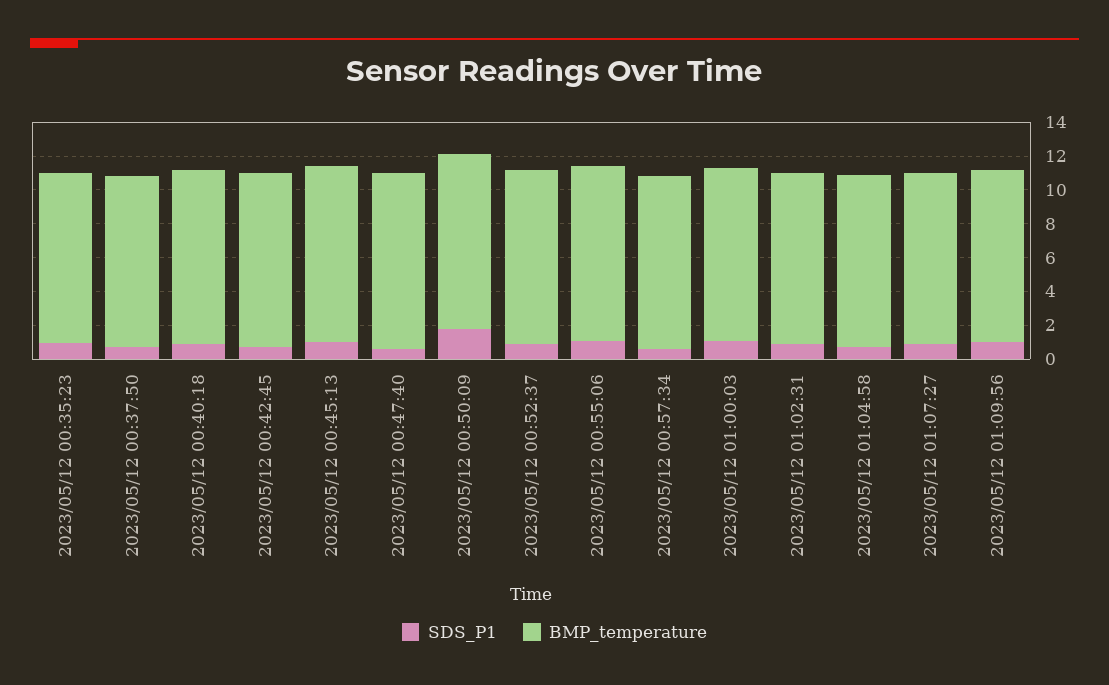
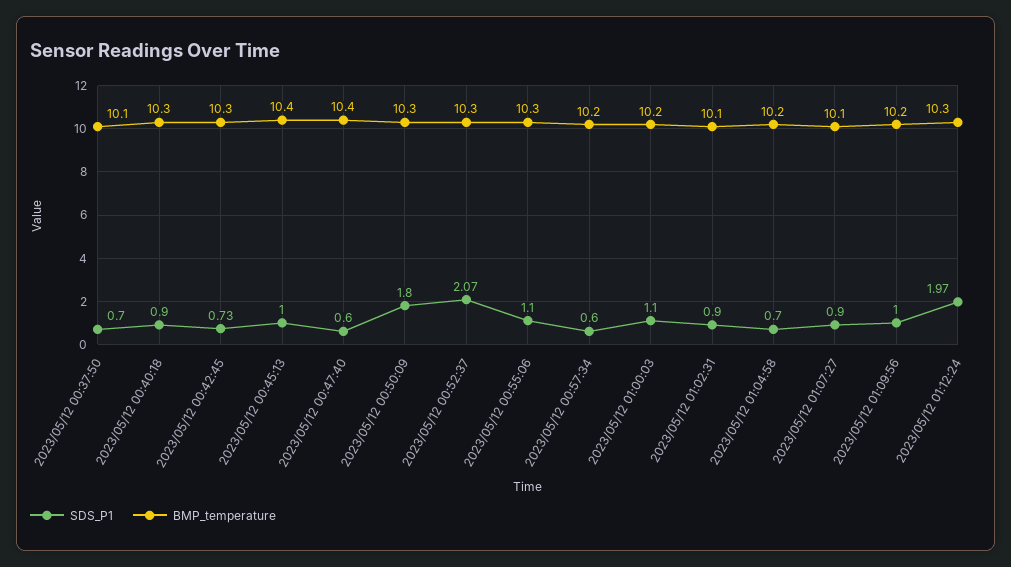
SDS_P1, 2023/05/12 00:35:23: 1 -> none
BMP_temperature, 2023/05/12 00:35:23: 10 -> none
SDS_P1, 2023/05/12 00:52:37: 1 -> 2.07
SDS_P1, 2023/05/12 01:12:24: none -> 1.97
BMP_temperature, 2023/05/12 01:12:24: none -> 10.3

